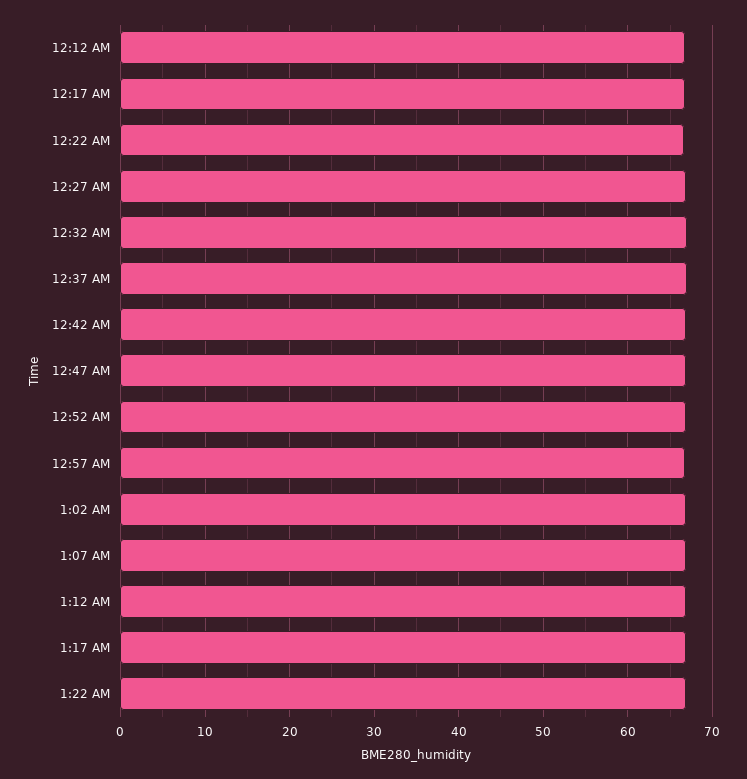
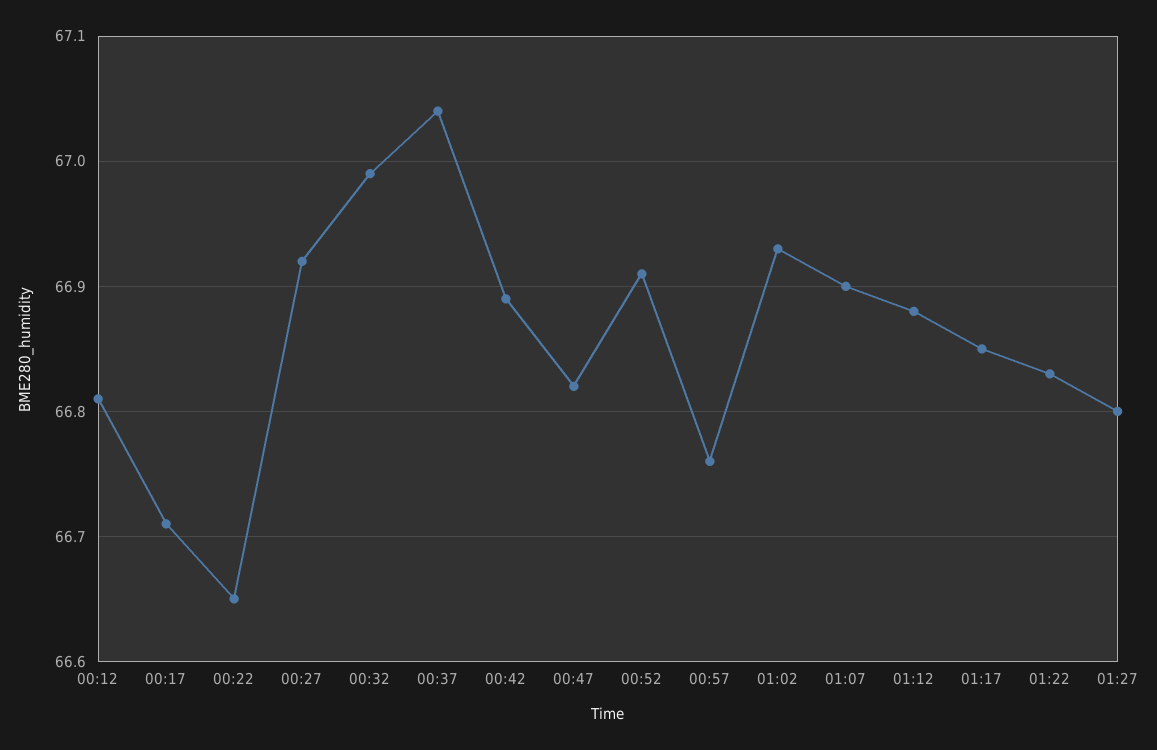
01:27: none -> 66.8

